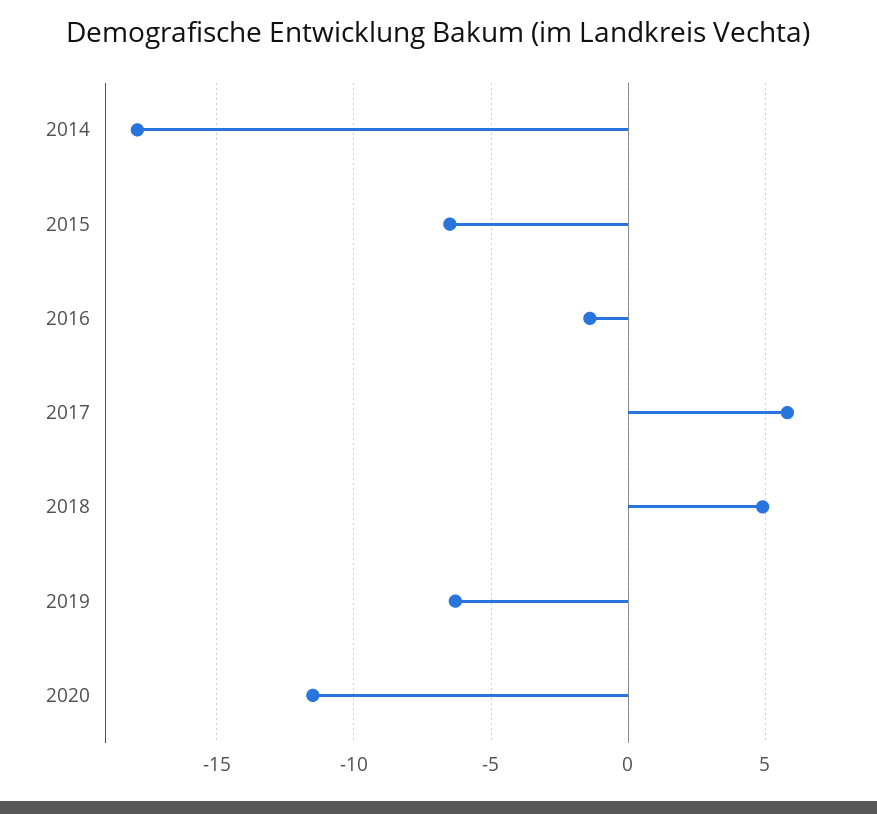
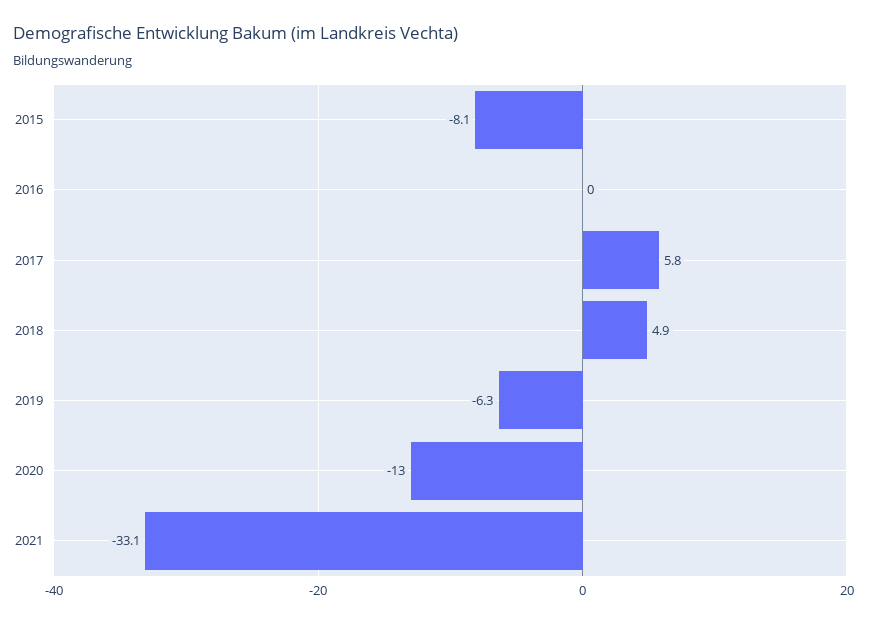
2014: -18 -> none
2015: -6.5 -> -8.1
2016: -1.5 -> 0
2020: -11.5 -> -13
2021: none -> -33.1

